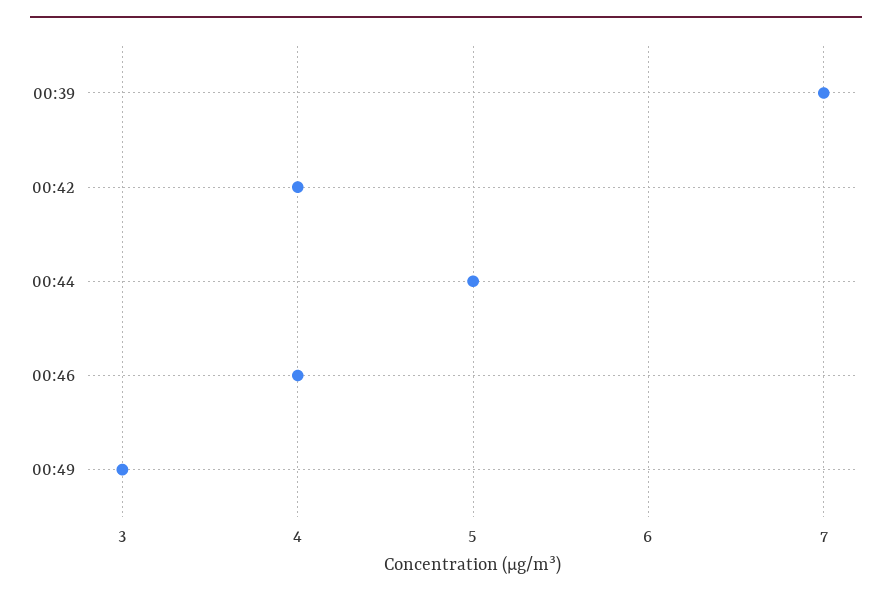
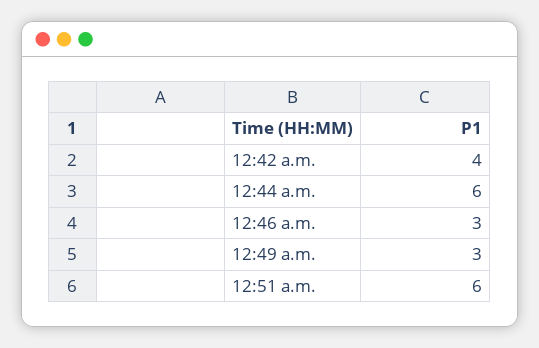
00:39: 7 -> none
00:44: 5 -> 6
00:46: 4 -> 3
12:51 a.m.: none -> 6

